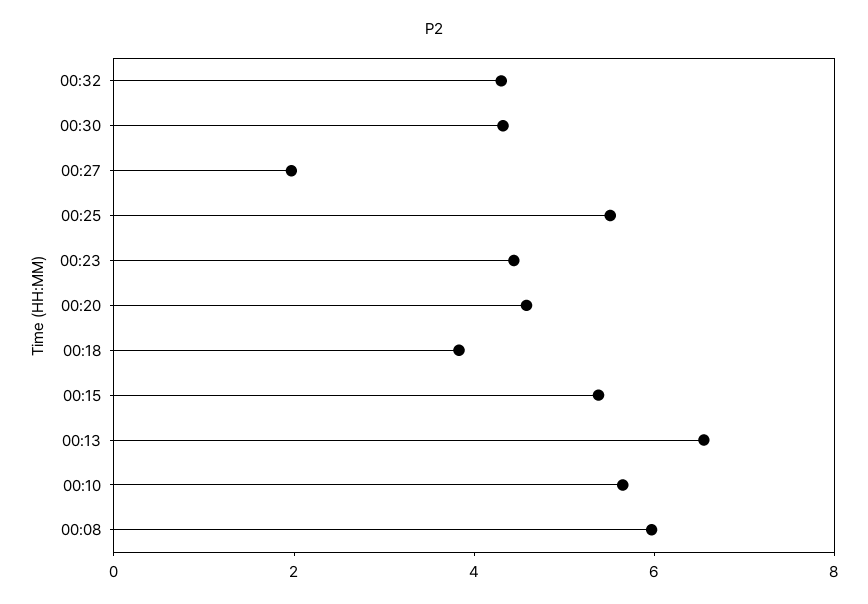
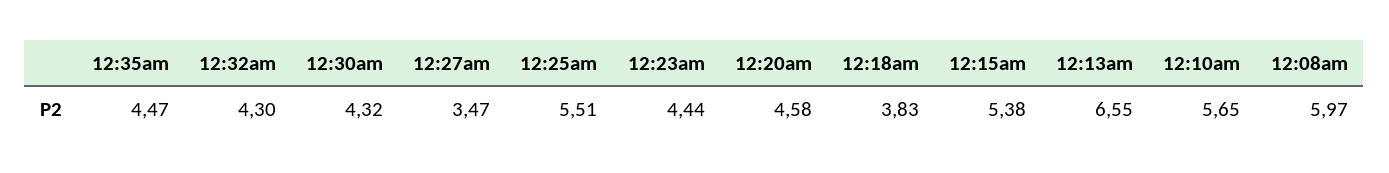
00:27: 2 -> 3.47
12:35am: none -> 4.47

